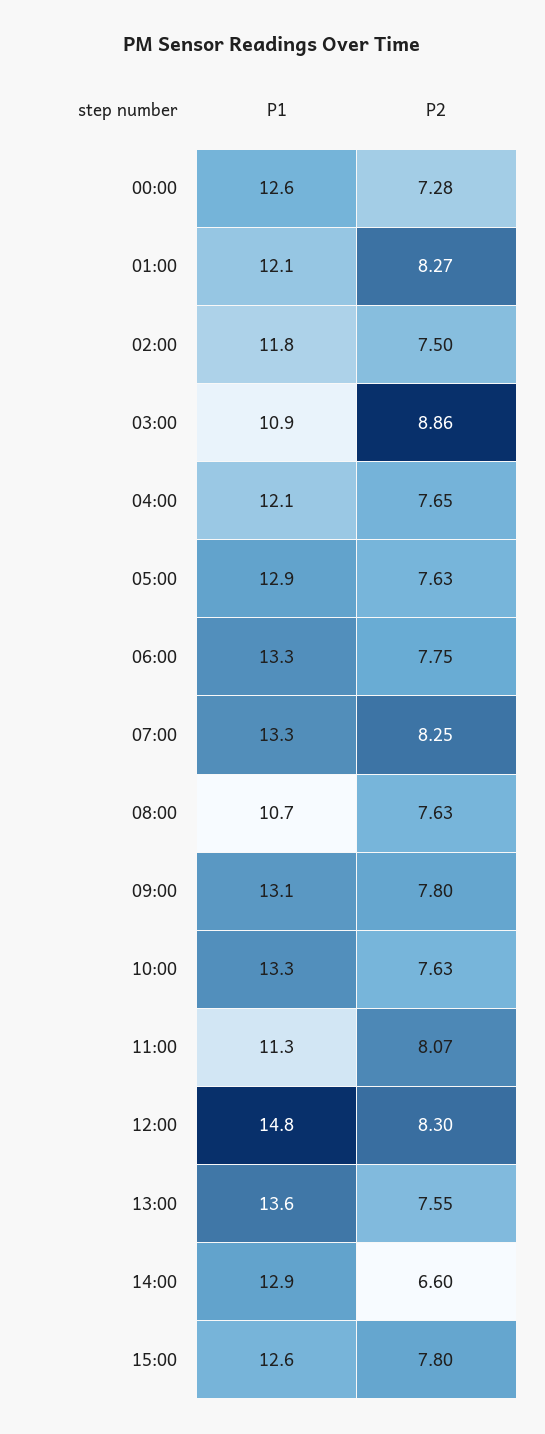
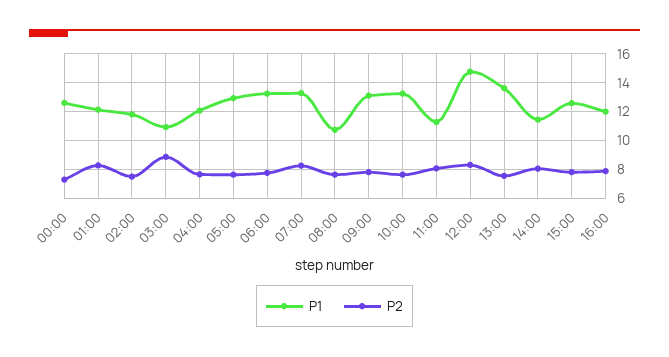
P1, 14:00: 12.9 -> 11.5
P2, 14:00: 6.6 -> 8
P1, 16:00: none -> 12
P2, 16:00: none -> 8

